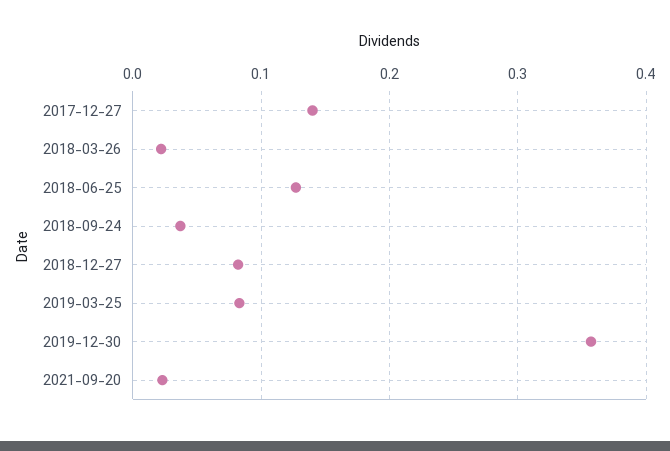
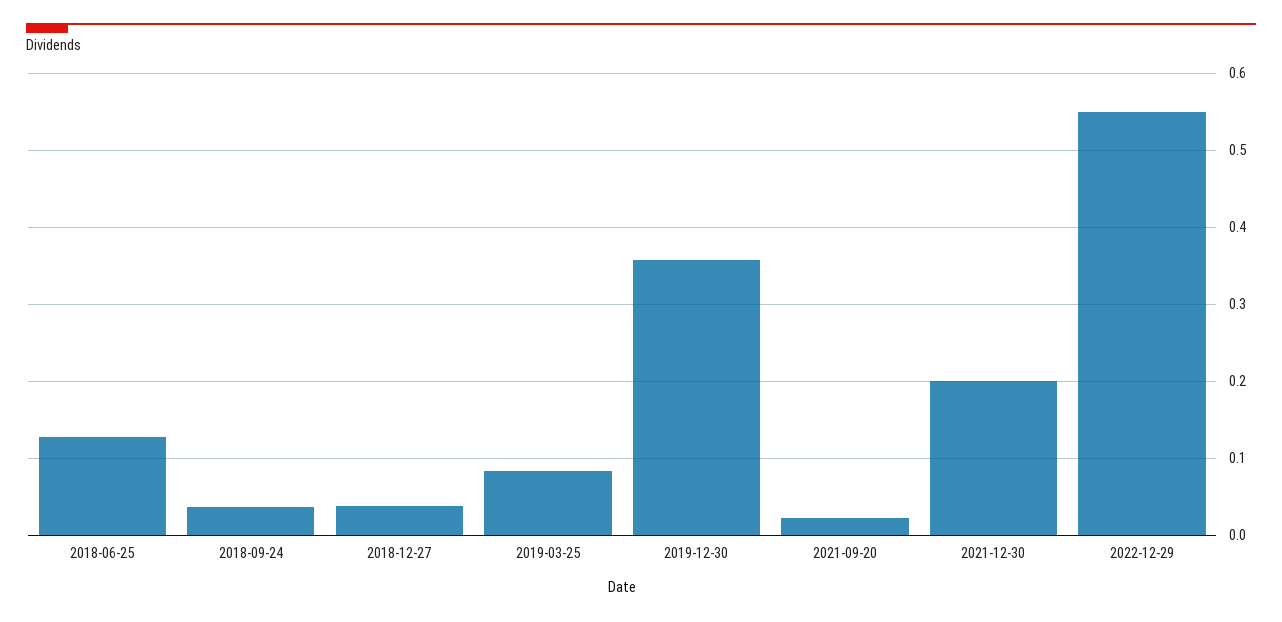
2017-12-27: 0.14 -> none
2018-03-26: 0.02 -> none
2018-12-27: 0.08 -> 0.04
2021-12-30: none -> 0.2
2022-12-29: none -> 0.55

